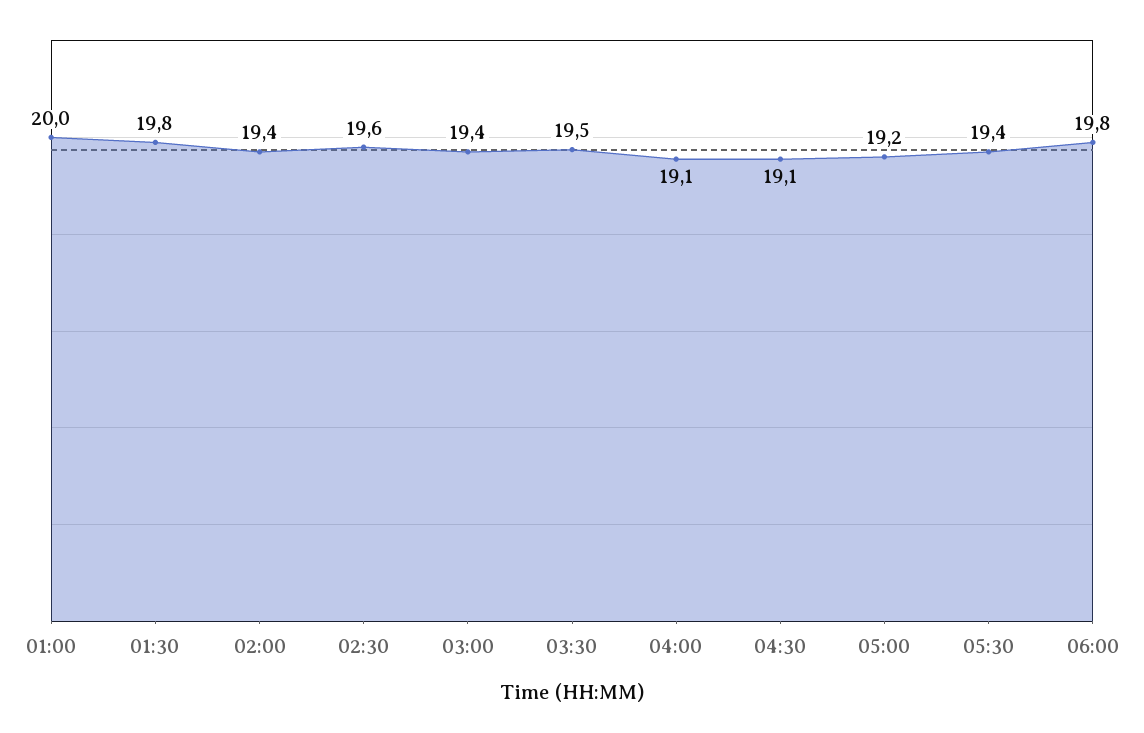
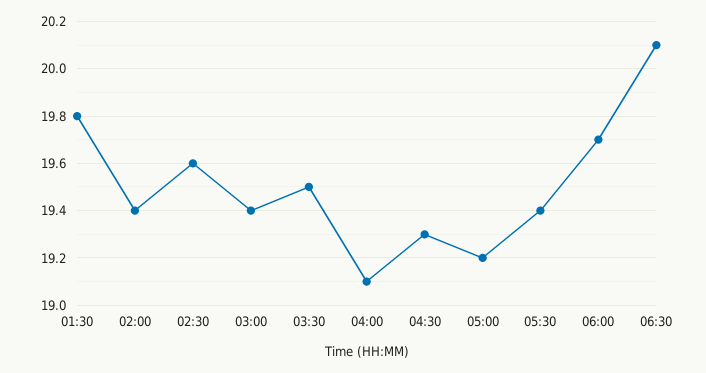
01:00: 20 -> none
04:30: 19.1 -> 19.3
06:00: 19.8 -> 19.7
06:30: none -> 20.1

